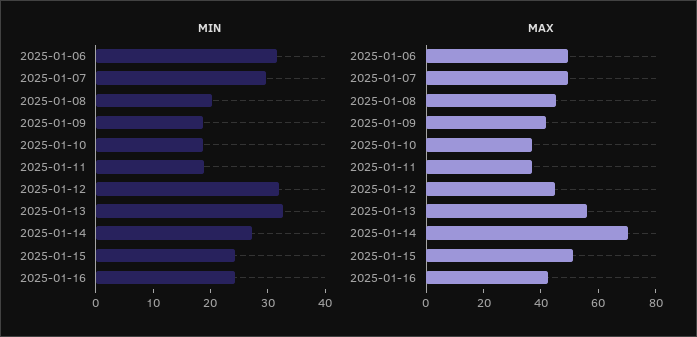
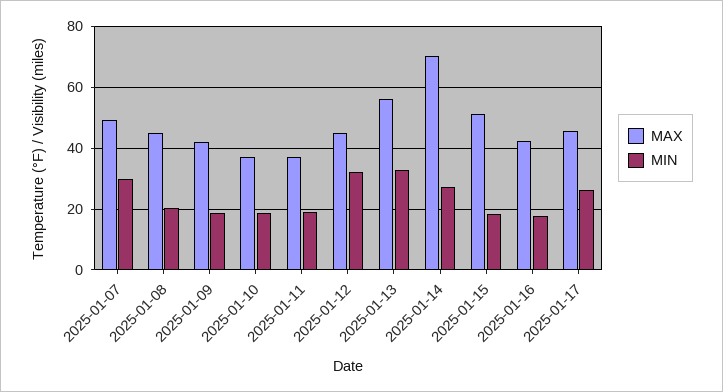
MIN, 2025-01-06: 32 -> none
MIN, 2025-01-15: 24 -> 18
MIN, 2025-01-16: 24 -> 18
MAX, 2025-01-06: 50 -> none
MAX, 2025-01-17: none -> 46
MIN, 2025-01-17: none -> 26

